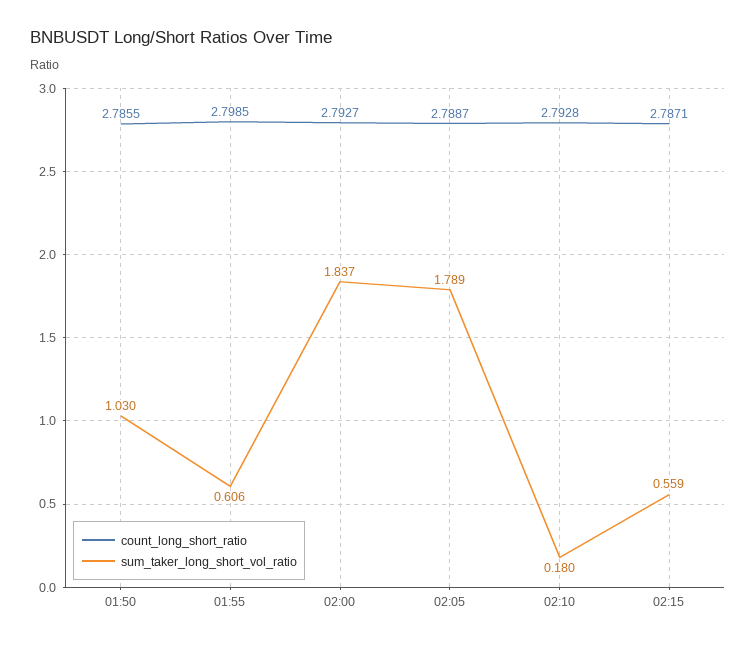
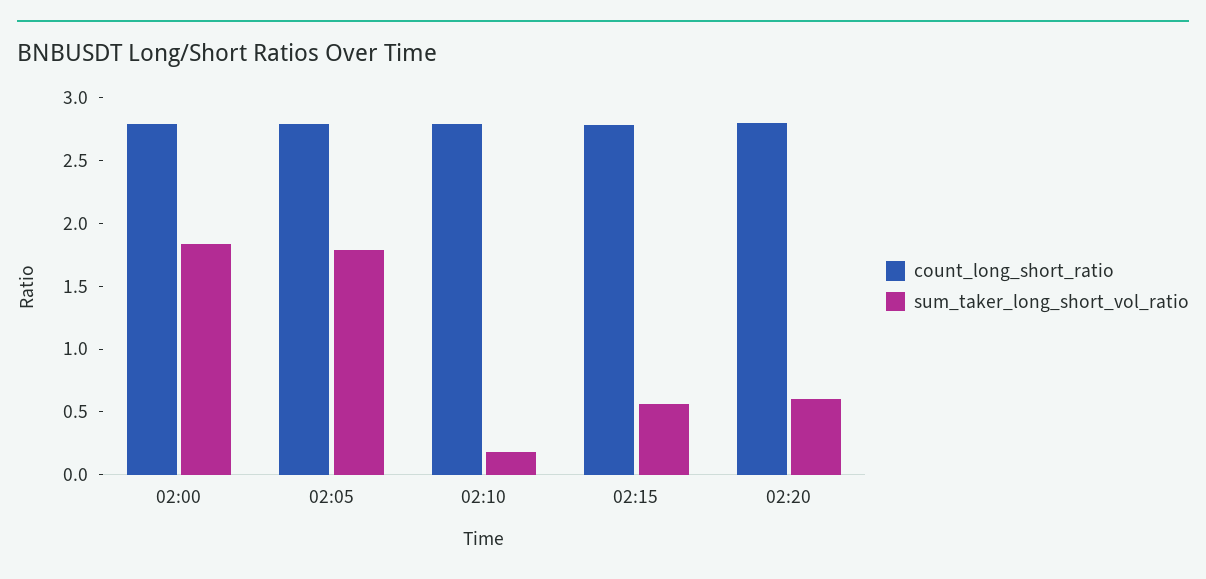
count_long_short_ratio, 01:50: 2.7855 -> none
sum_taker_long_short_vol_ratio, 01:50: 1.03 -> none
count_long_short_ratio, 01:55: 2.7985 -> none
sum_taker_long_short_vol_ratio, 01:55: 0.606 -> none
count_long_short_ratio, 02:20: none -> 2.8
sum_taker_long_short_vol_ratio, 02:20: none -> 0.6

